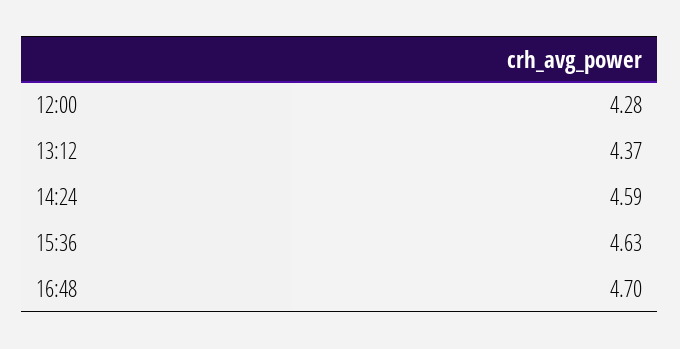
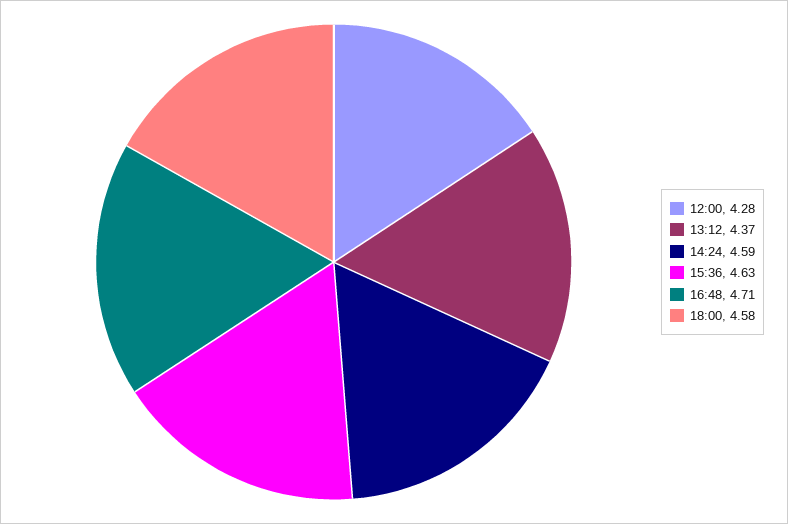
16:48: 4.7 -> 4.71
18:00: none -> 4.58

